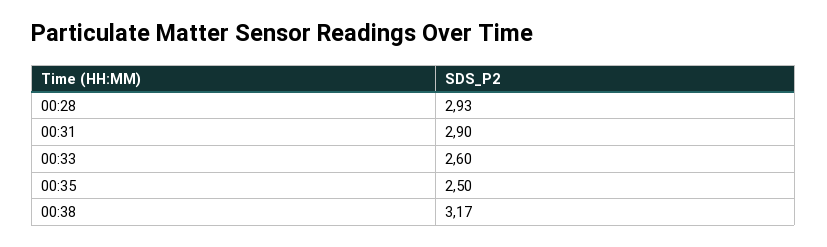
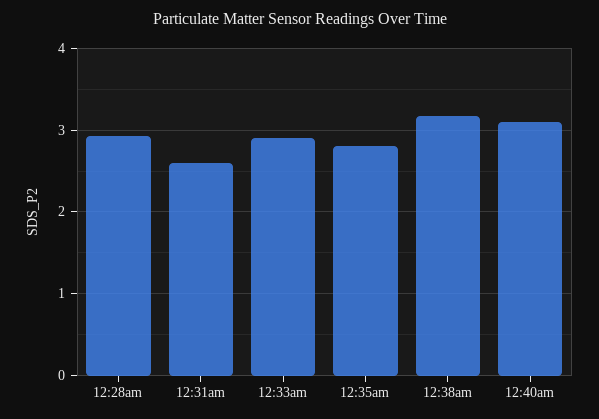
00:31: 2.9 -> 2.6
00:33: 2.6 -> 2.9
00:35: 2.5 -> 2.8
12:40am: none -> 3.1

